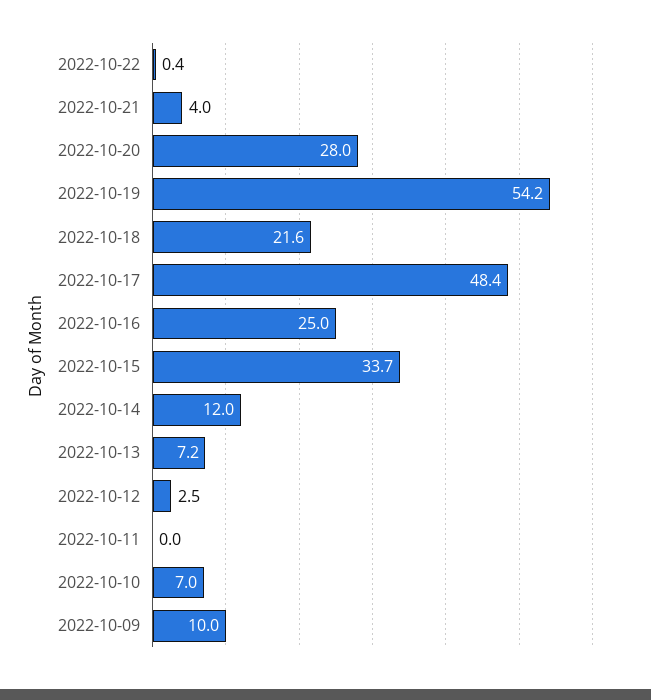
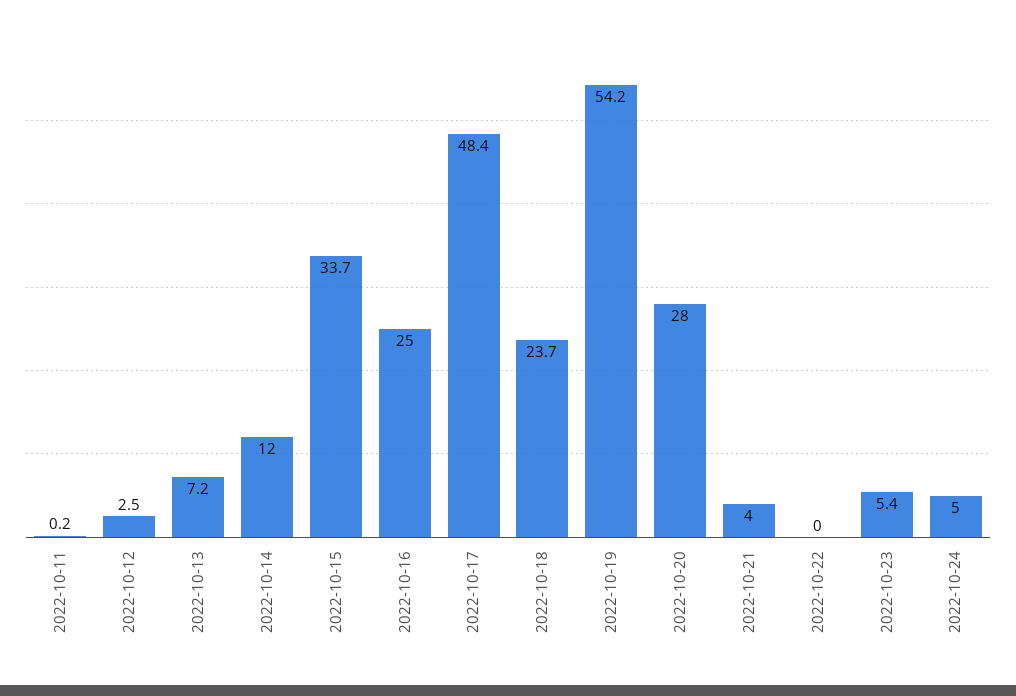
2022-10-22: 0.4 -> 0
2022-10-18: 21.6 -> 23.7
2022-10-11: 0 -> 0.2
2022-10-10: 7 -> none
2022-10-09: 10 -> none
2022-10-23: none -> 5.4
2022-10-24: none -> 5

